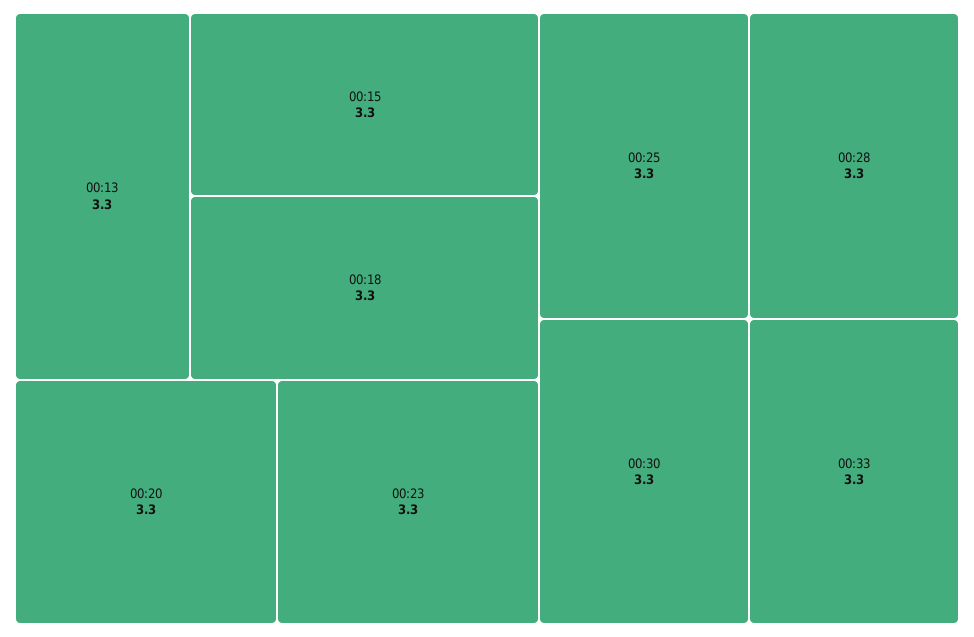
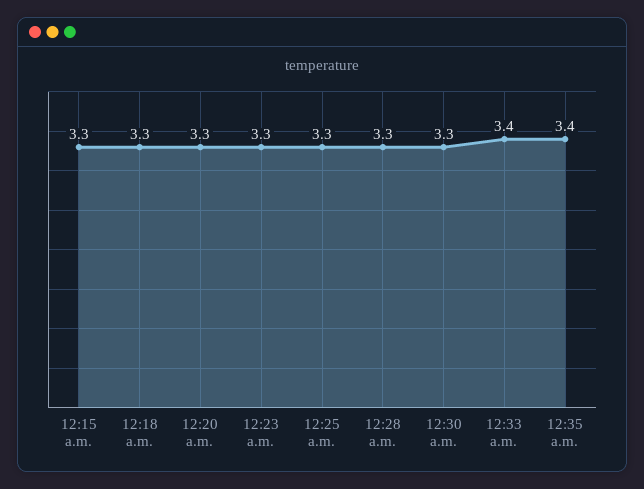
00:13: 3.3 -> none
00:33: 3.3 -> 3.4
12:35 a.m.: none -> 3.4

